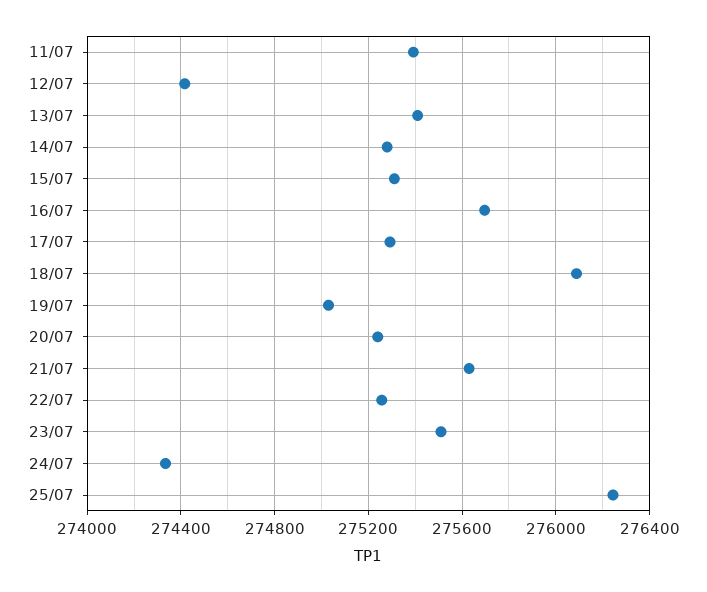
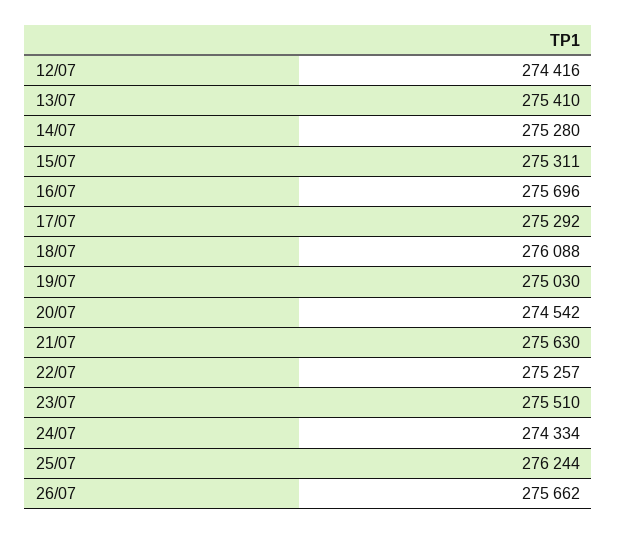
11/07: 275400 -> none
20/07: 275250 -> 274542
26/07: none -> 275662

